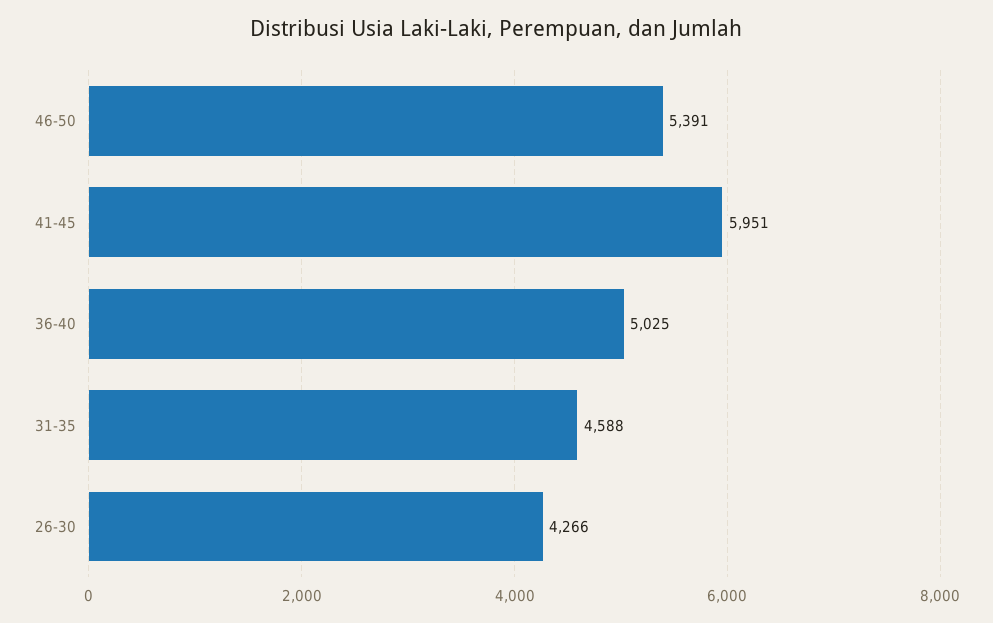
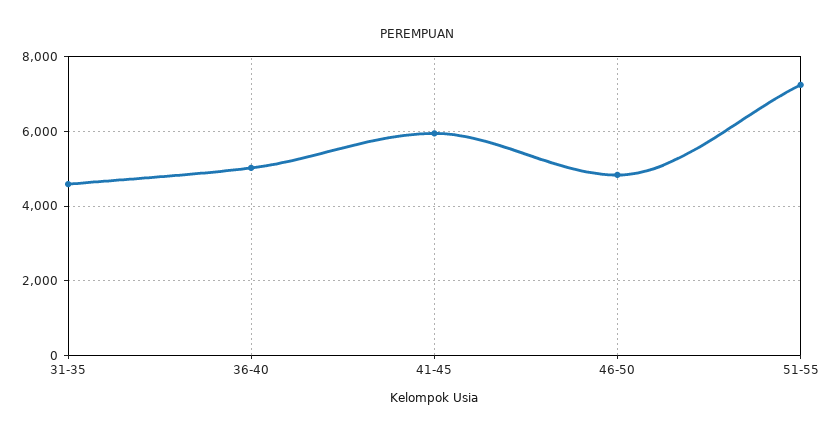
46-50: 5391 -> 4800
26-30: 4266 -> none
51-55: none -> 7200

